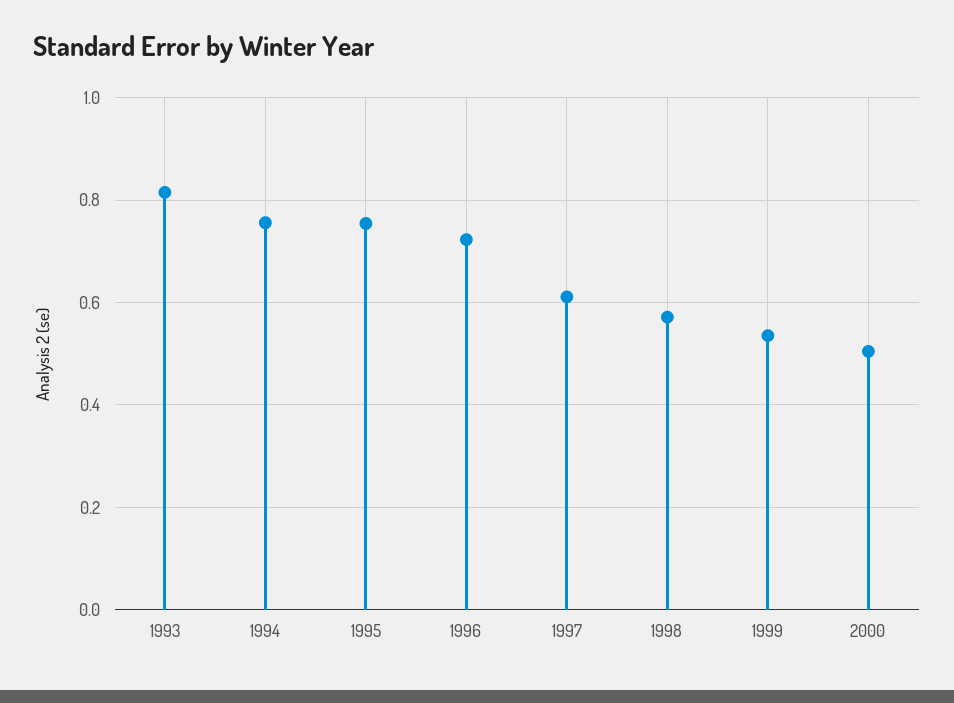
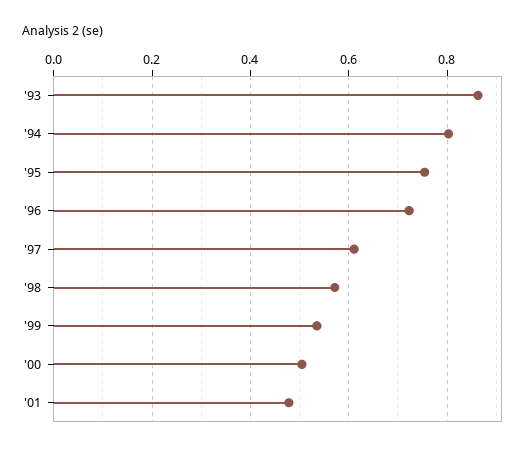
1993: 0.82 -> 0.86
1994: 0.76 -> 0.8
'01: none -> 0.48

